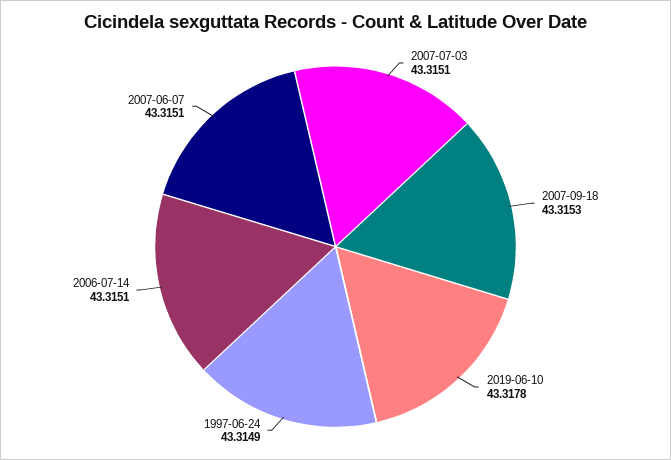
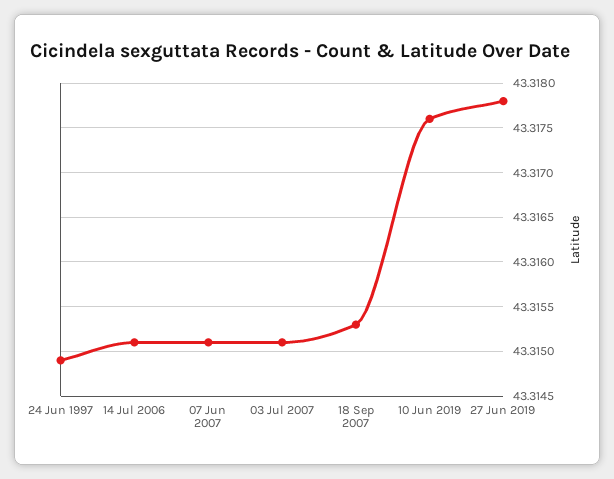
2019-06-10: 43.3178 -> 43.3176
27 Jun 2019: none -> 43.3178

